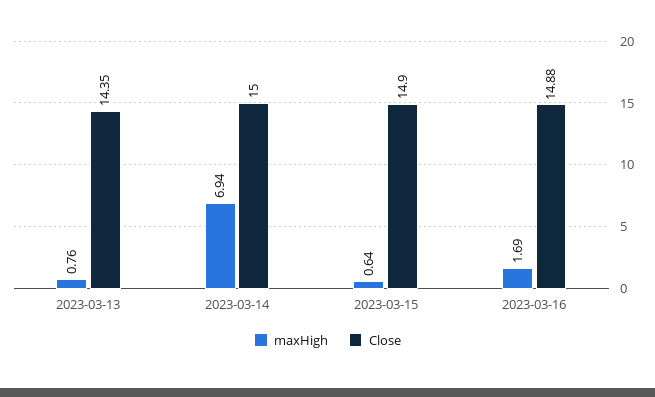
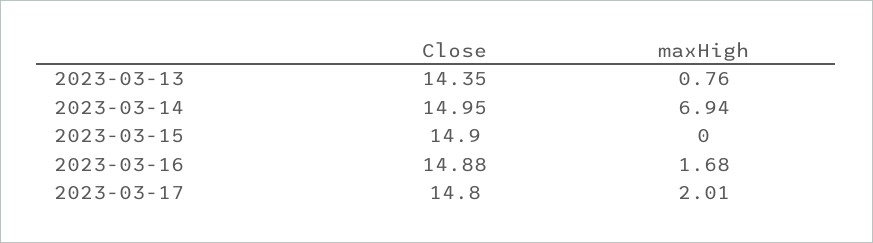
Close, 2023-03-14: 15 -> 14.95
maxHigh, 2023-03-15: 0.64 -> 0
maxHigh, 2023-03-16: 1.69 -> 1.68
Close, 2023-03-17: none -> 14.8
maxHigh, 2023-03-17: none -> 2.01

